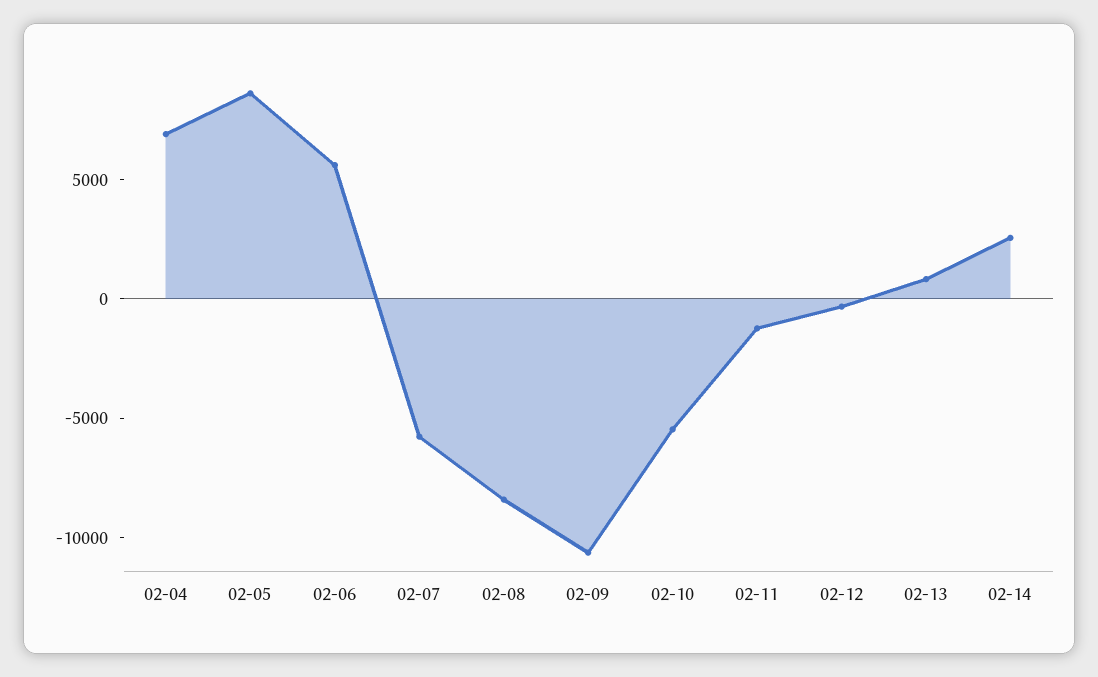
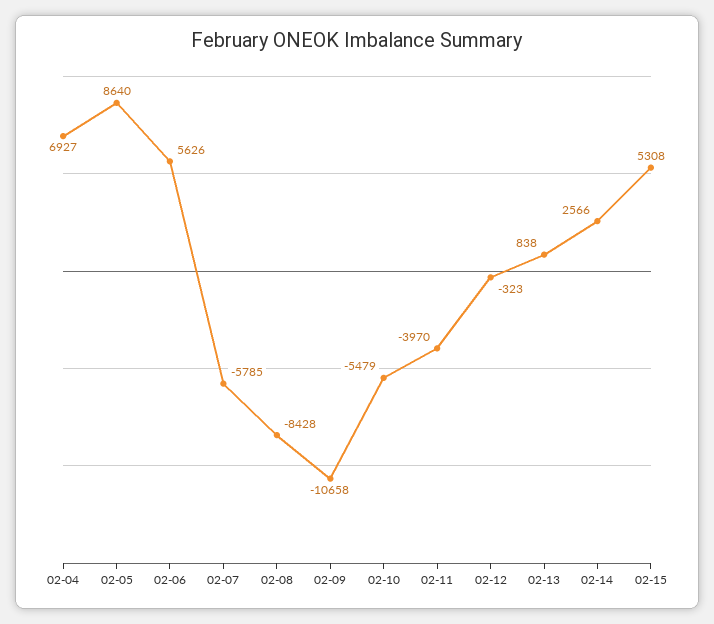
02-11: -1000 -> -3970
02-15: none -> 5308

